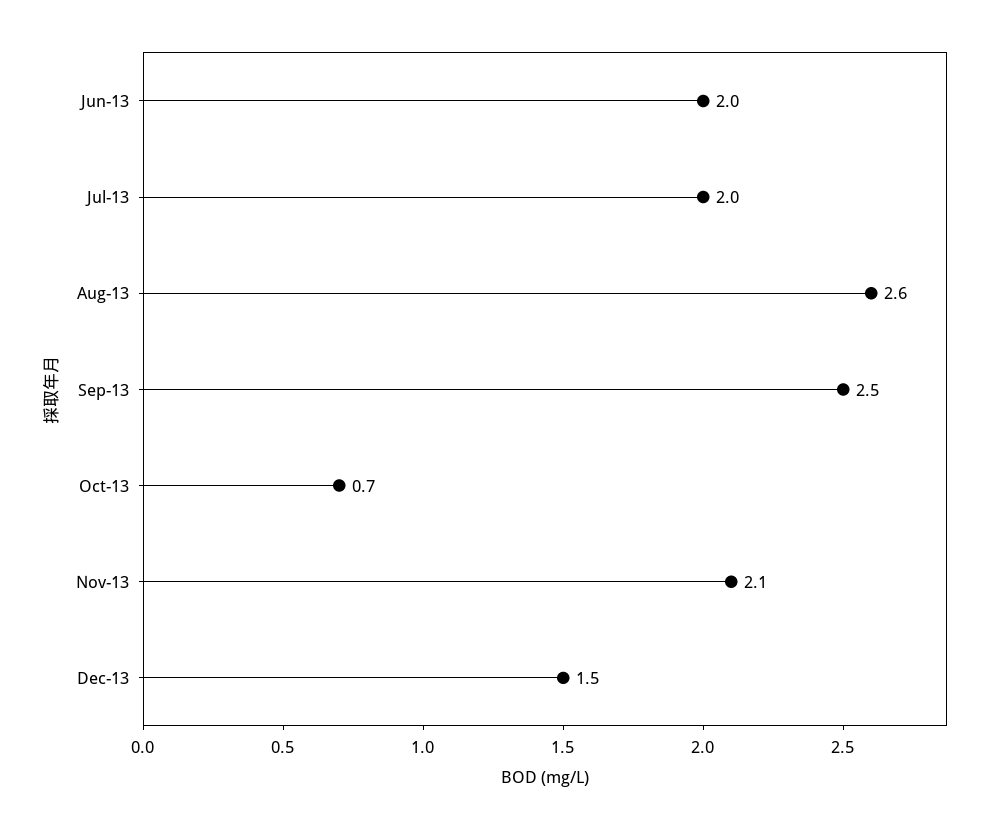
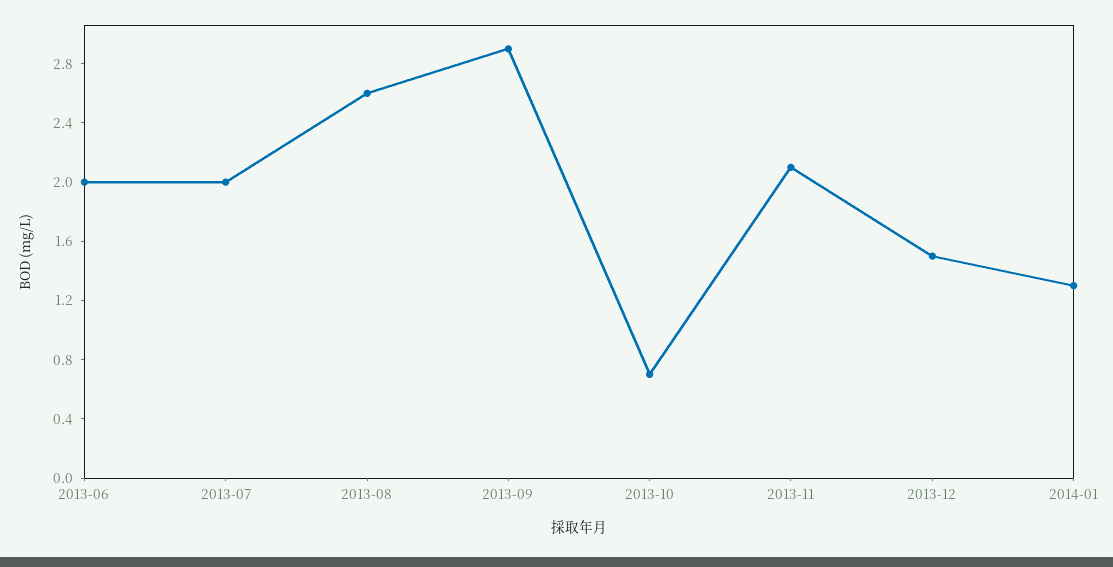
Sep-13: 2.5 -> 2.9
2014-01: none -> 1.3

